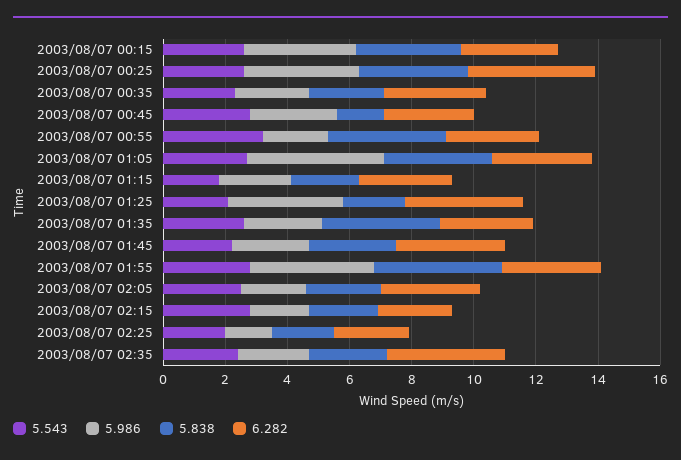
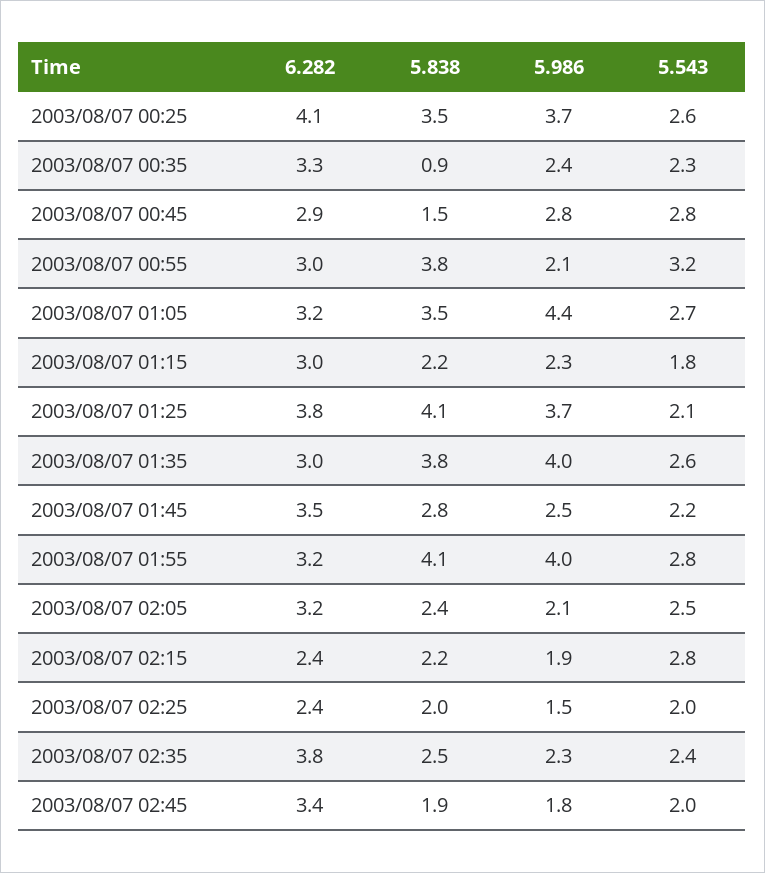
5.543, 2003/08/07 00:15: 2.5 -> none
5.986, 2003/08/07 00:15: 3.5 -> none
5.838, 2003/08/07 00:15: 3.5 -> none
6.282, 2003/08/07 00:15: 3 -> none
5.838, 2003/08/07 00:35: 2.5 -> 0.9
5.838, 2003/08/07 01:25: 2 -> 4.1
5.986, 2003/08/07 01:35: 2.5 -> 4
6.282, 2003/08/07 02:45: none -> 3.4
5.838, 2003/08/07 02:45: none -> 1.9
5.986, 2003/08/07 02:45: none -> 1.8
5.543, 2003/08/07 02:45: none -> 2

